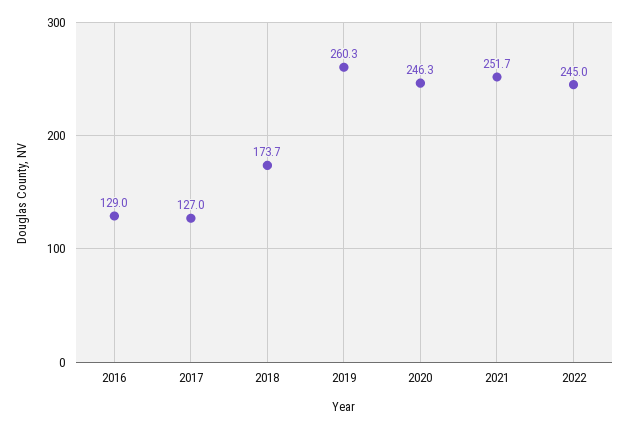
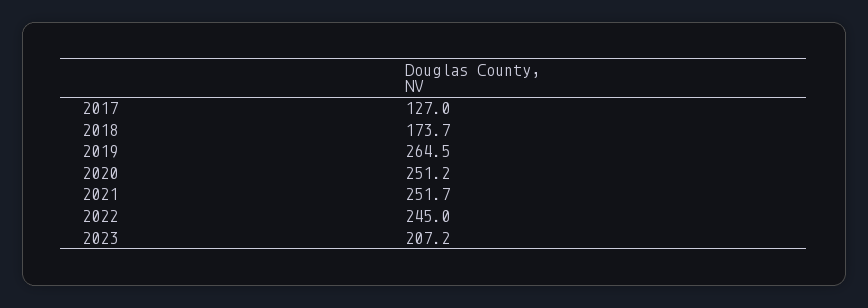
2016: 129 -> none
2019: 260.3 -> 264.5
2020: 246.3 -> 251.2
2023: none -> 207.2

